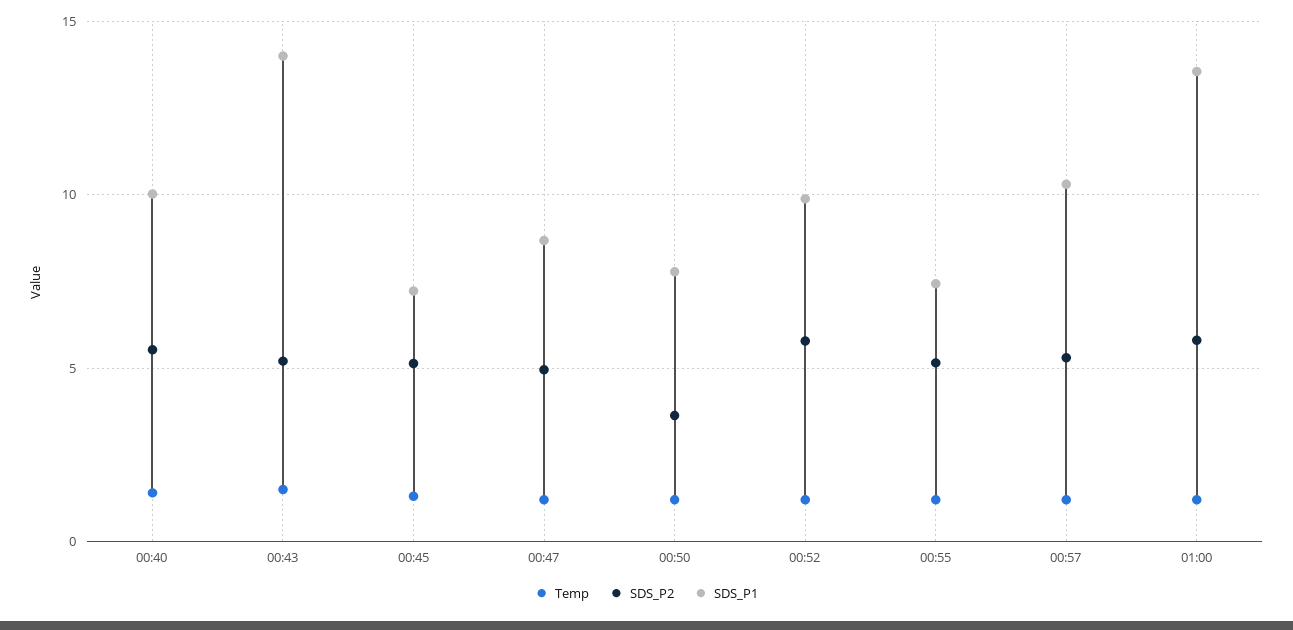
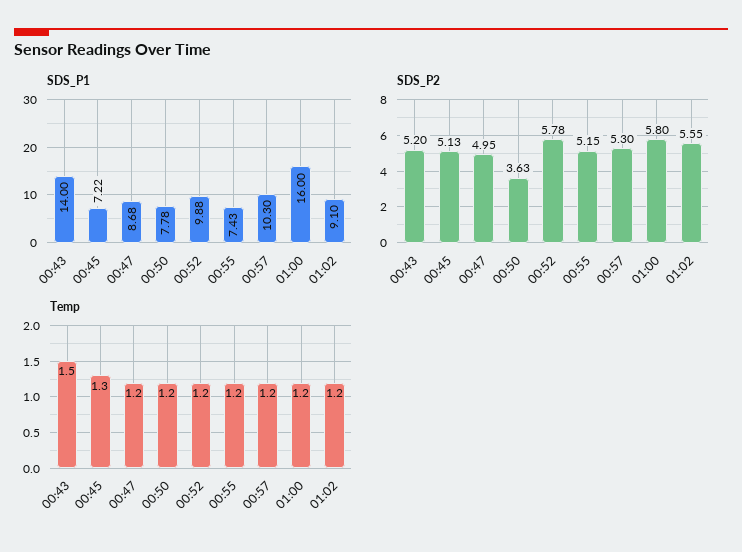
Temp, 00:40: 1.5 -> none
SDS_P2, 00:40: 5.5 -> none
SDS_P1, 00:40: 10 -> none
SDS_P1, 01:00: 13.5 -> 16
SDS_P1, 01:02: none -> 9.1
SDS_P2, 01:02: none -> 5.55
Temp, 01:02: none -> 1.2

